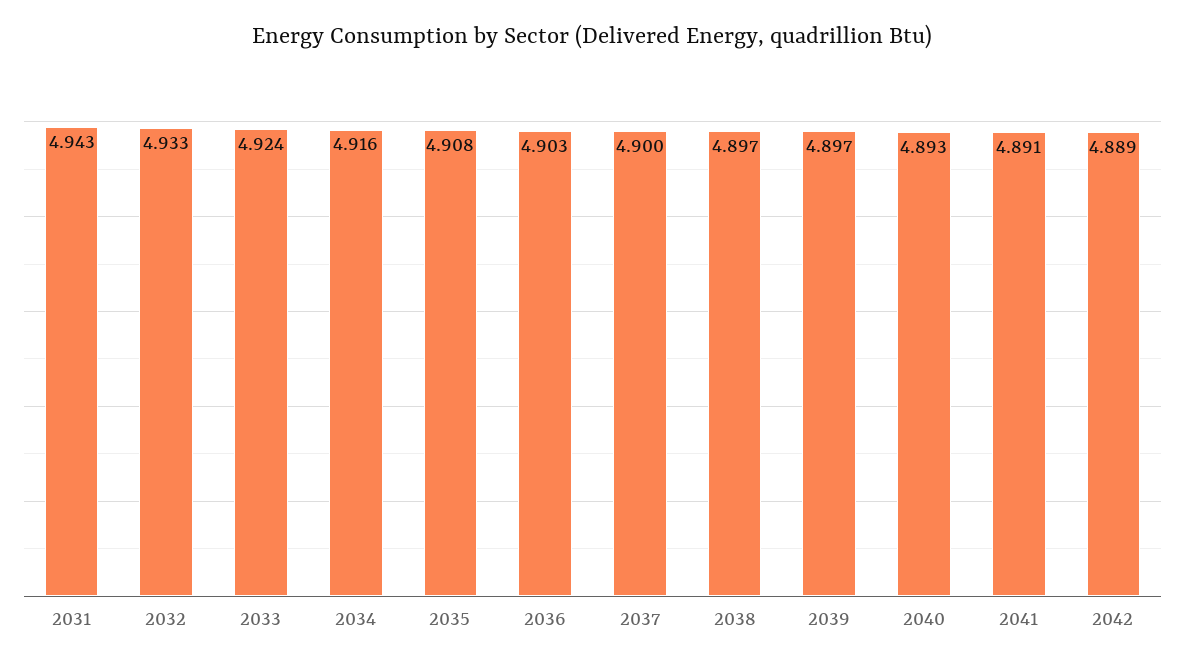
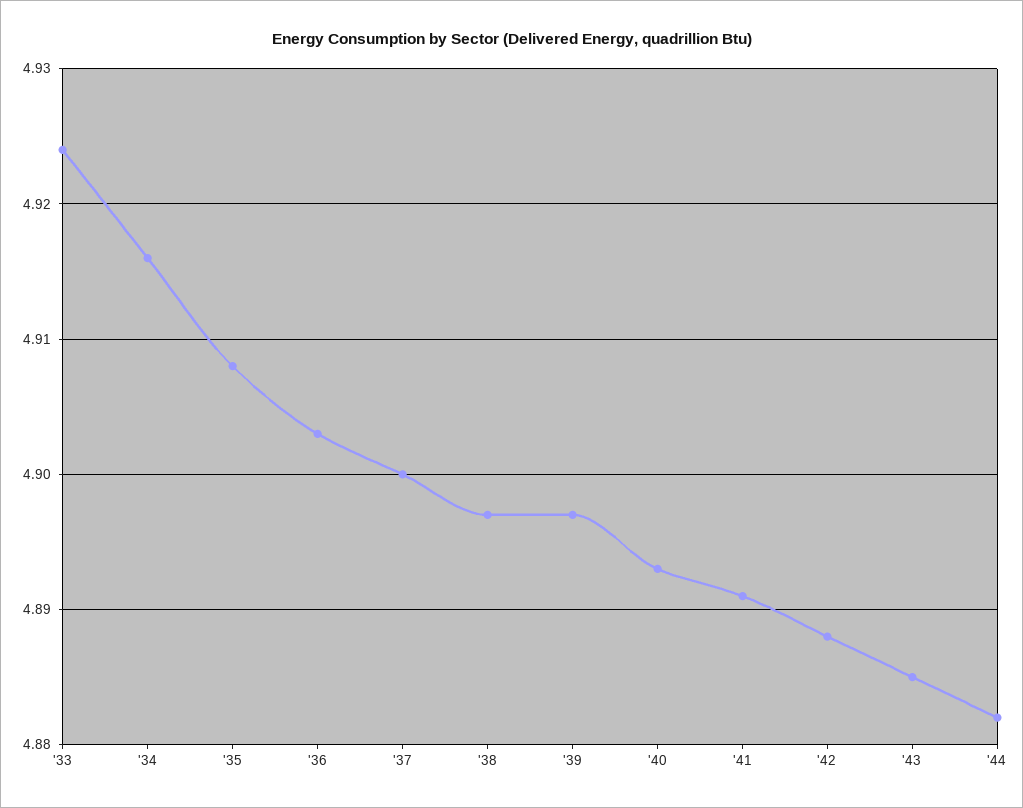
2031: 4.943 -> none
2032: 4.933 -> none
2042: 4.889 -> 4.888
'43: none -> 4.885
'44: none -> 4.882

